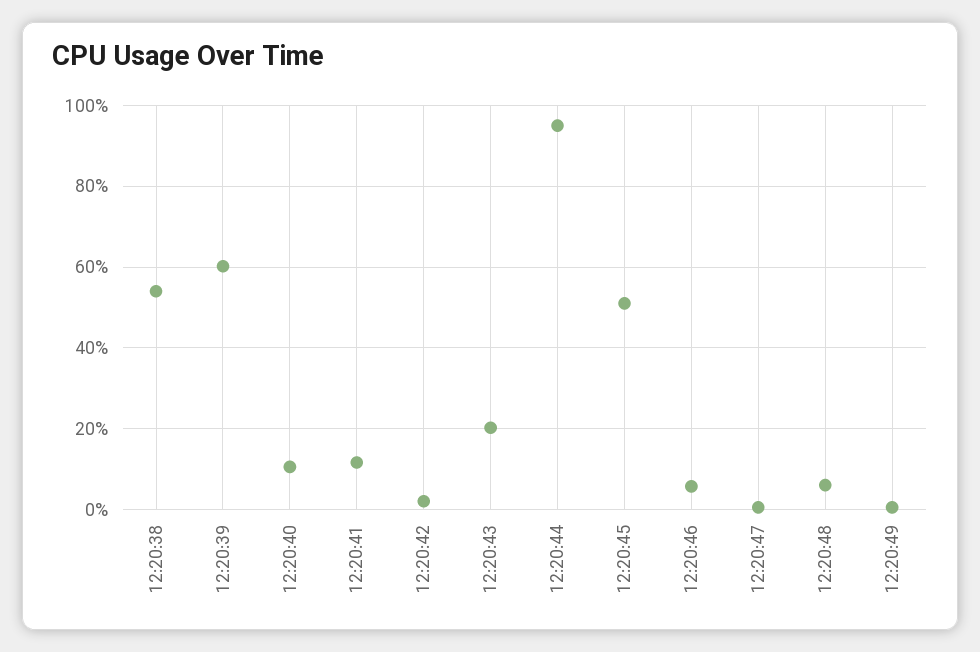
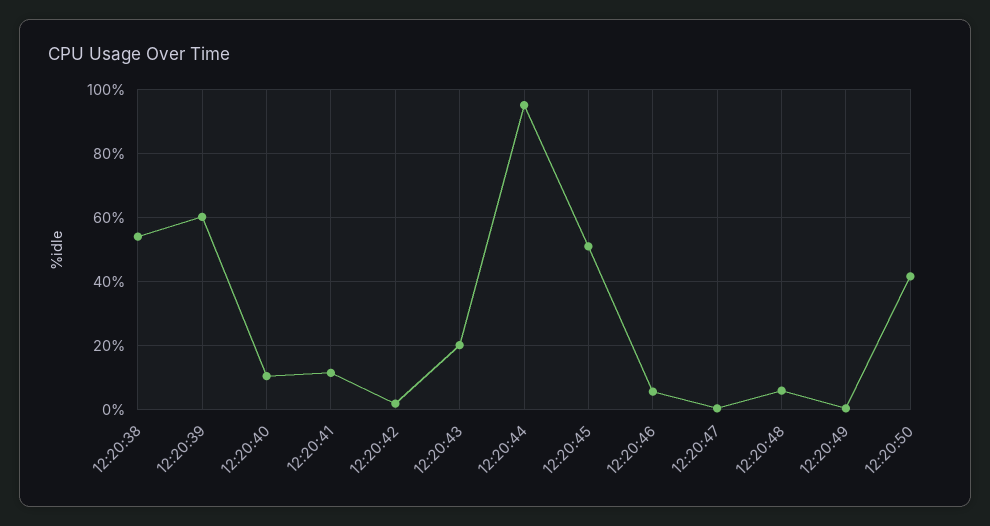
12:20:50: none -> 42

